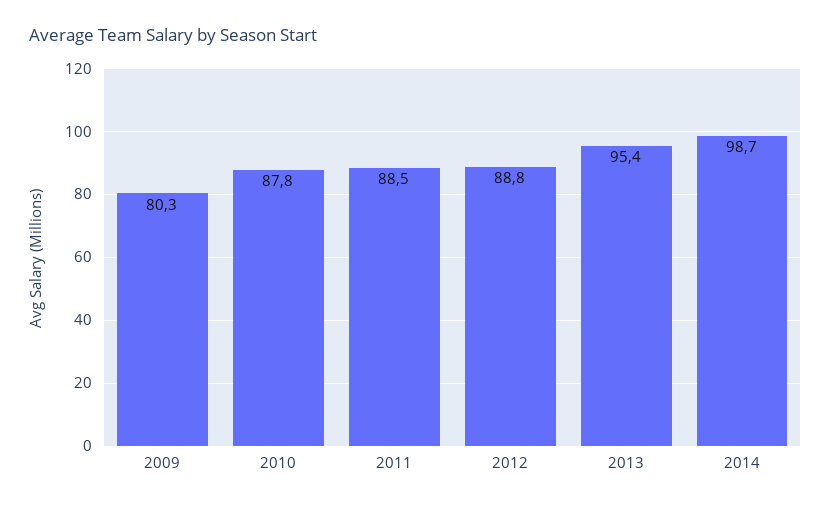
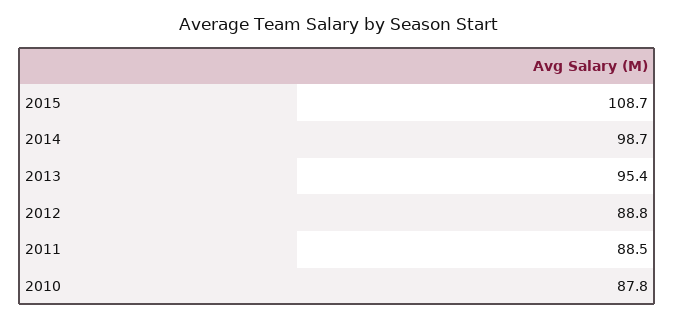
2009: 80.3 -> none
2015: none -> 108.7

